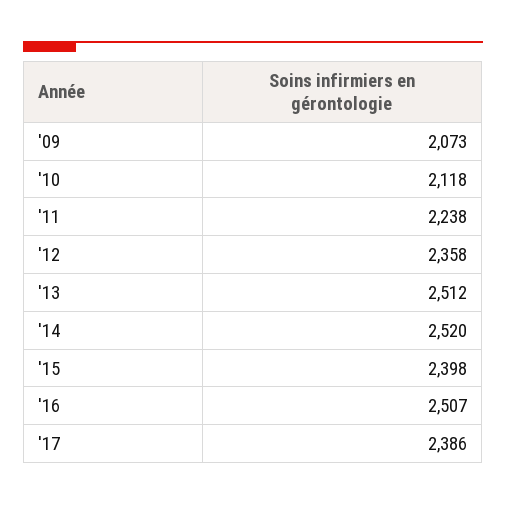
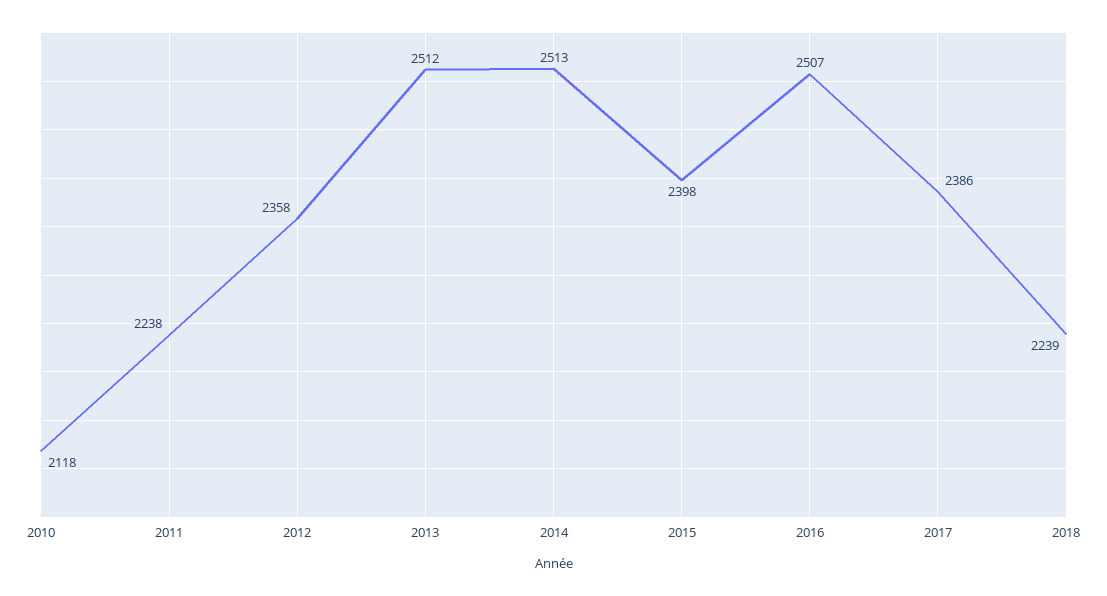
'09: 2073 -> none
'14: 2520 -> 2513
2018: none -> 2239

